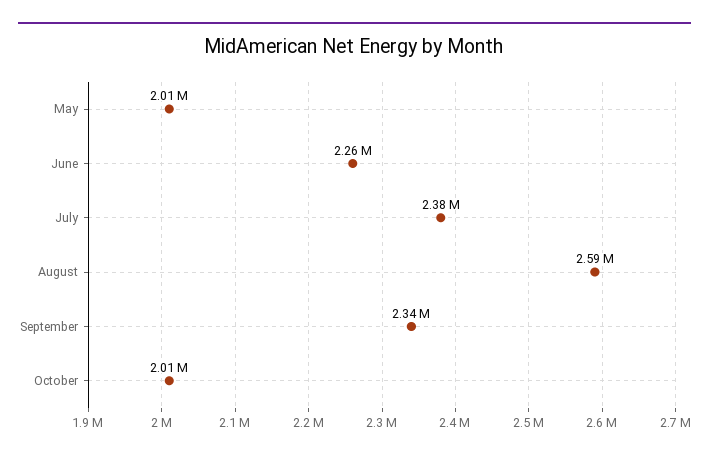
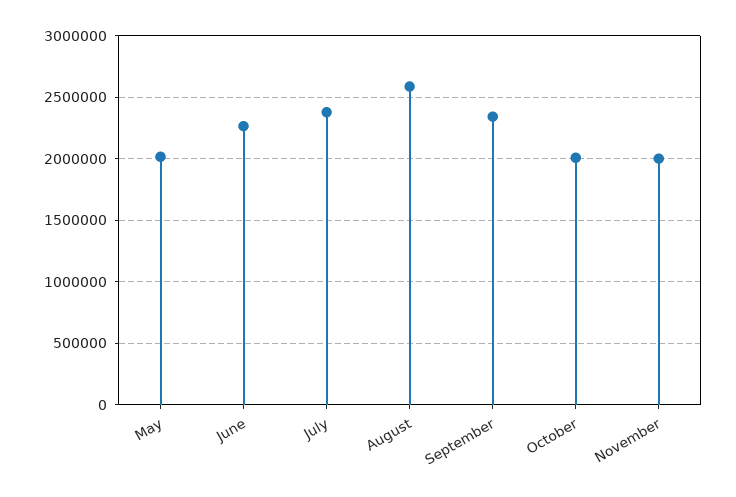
November: none -> 2000000

